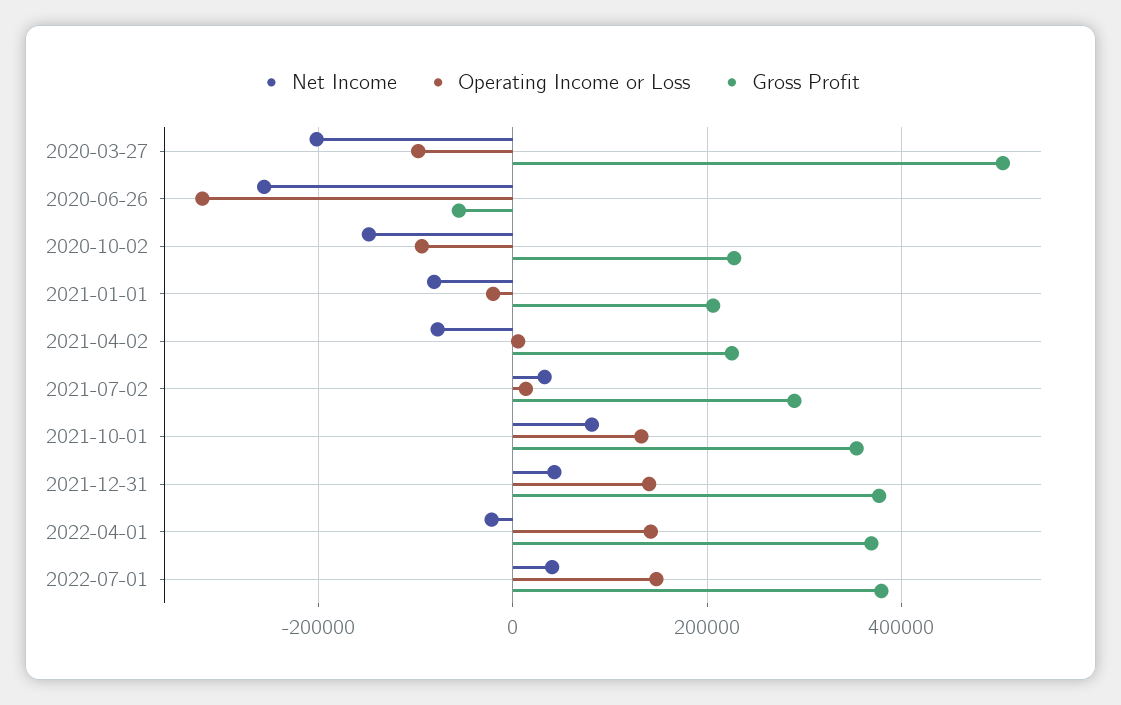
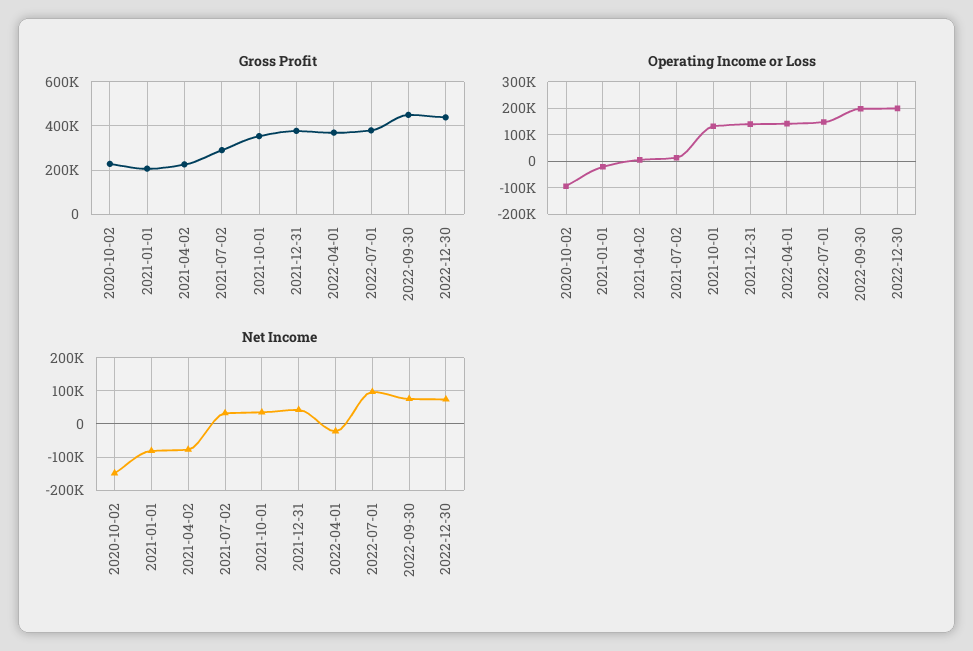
Net Income, 2020-03-27: -200000 -> none
Operating Income or Loss, 2020-03-27: -100000 -> none
Gross Profit, 2020-03-27: 500000 -> none
Net Income, 2020-06-26: -260000 -> none
Operating Income or Loss, 2020-06-26: -320000 -> none
Gross Profit, 2020-06-26: -60000 -> none
Net Income, 2021-10-01: 80000 -> 40000
Net Income, 2022-07-01: 40000 -> 100000
Gross Profit, 2022-09-30: none -> 450000
Gross Profit, 2022-12-30: none -> 450000
Operating Income or Loss, 2022-09-30: none -> 200000
Operating Income or Loss, 2022-12-30: none -> 200000
Net Income, 2022-09-30: none -> 80000
Net Income, 2022-12-30: none -> 80000

